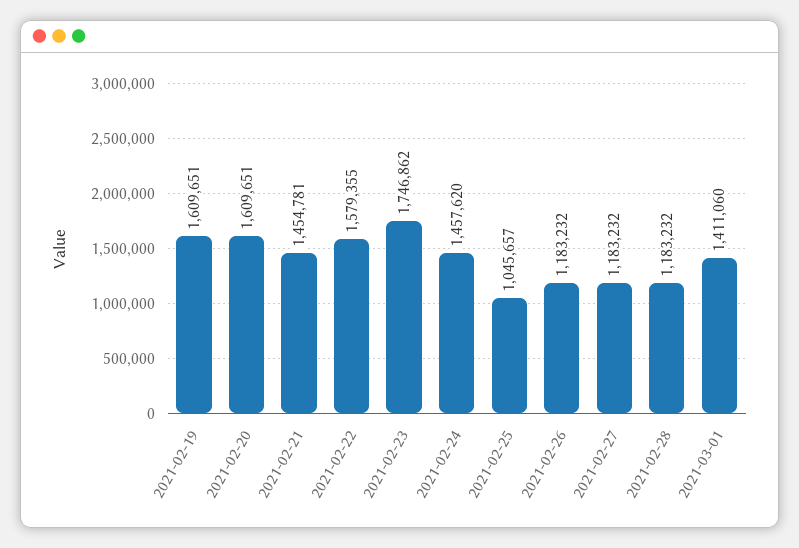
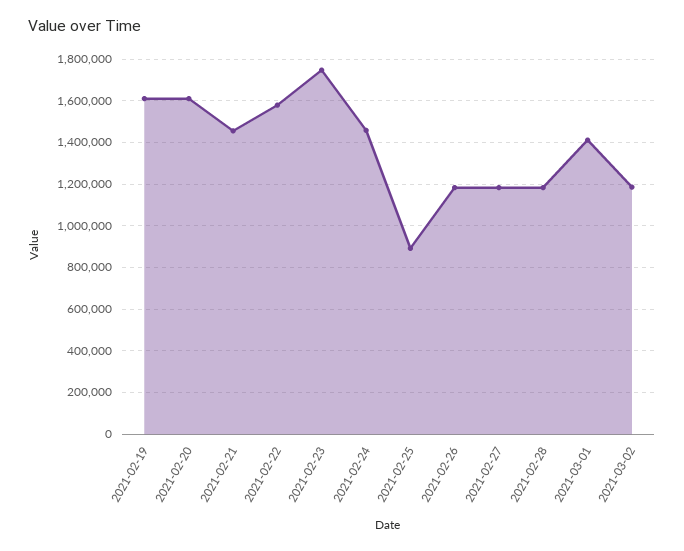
2021-02-25: 1045657 -> 900000
2021-03-02: none -> 1200000

